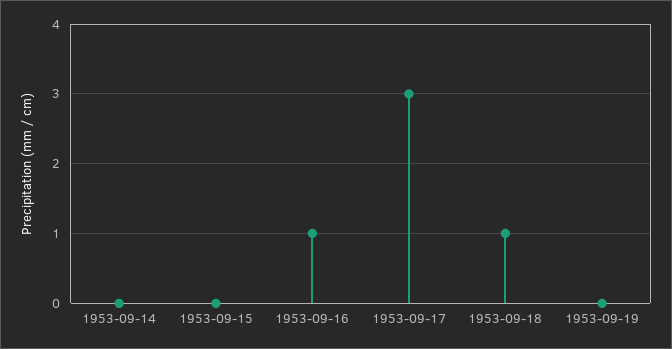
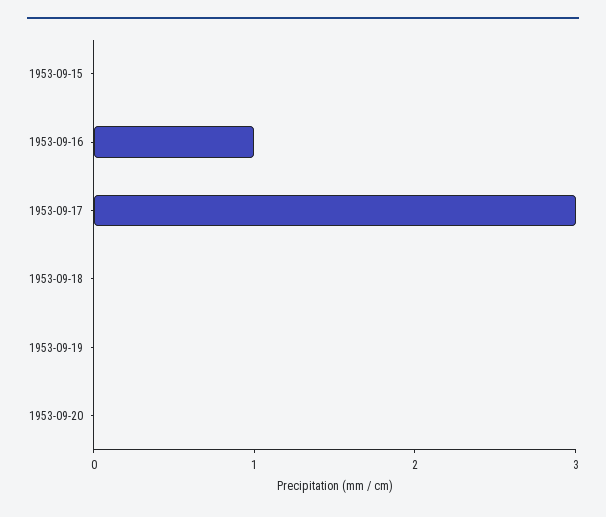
1953-09-14: 0 -> none
1953-09-18: 1 -> 0
1953-09-20: none -> 0

